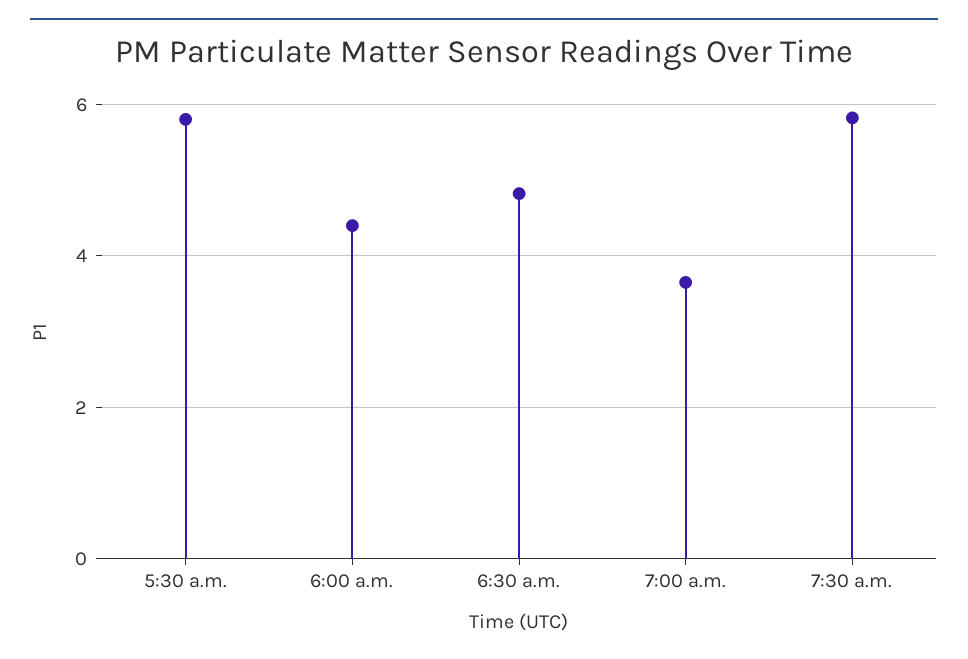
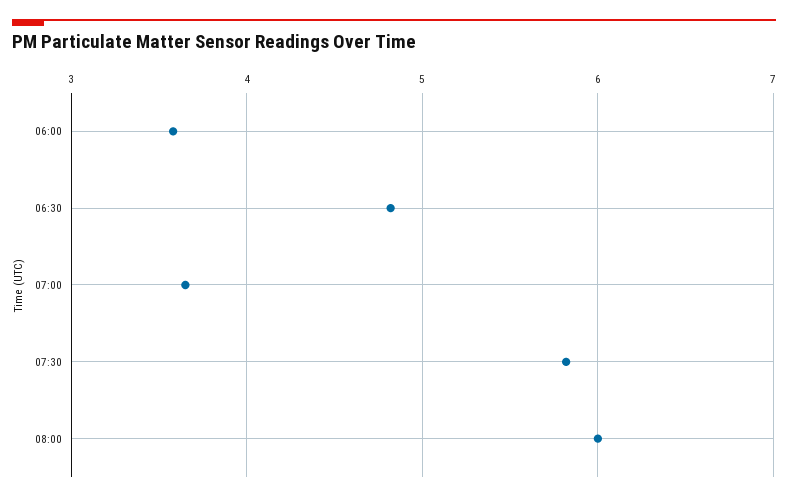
5:30 a.m.: 5.8 -> none
6:00 a.m.: 4.4 -> 3.6
08:00: none -> 6

